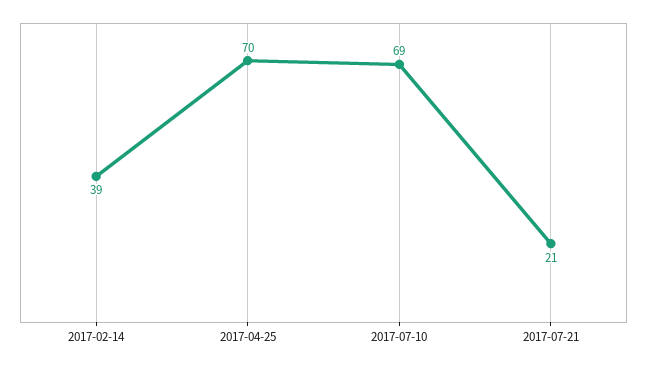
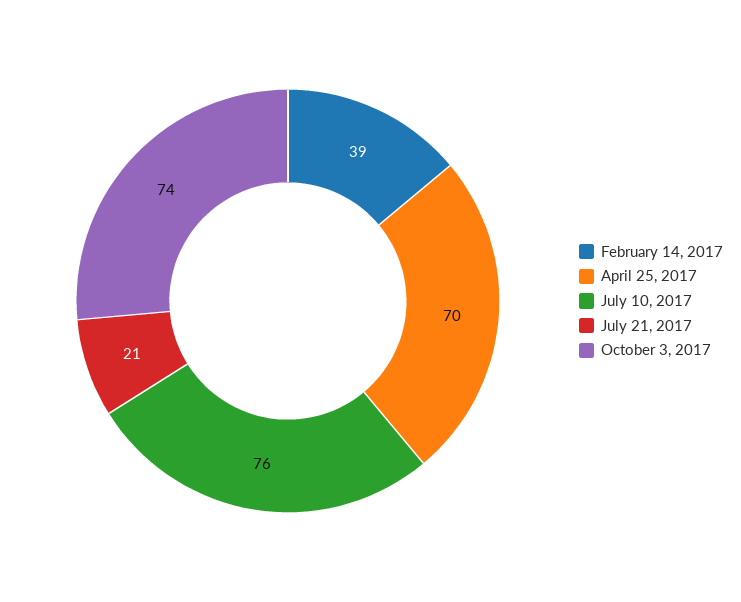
2017-07-10: 69 -> 76
October 3, 2017: none -> 74

